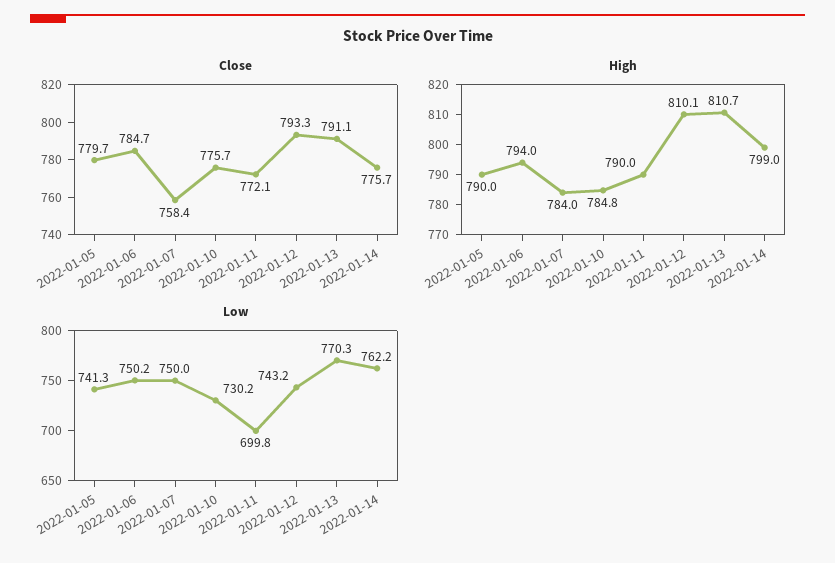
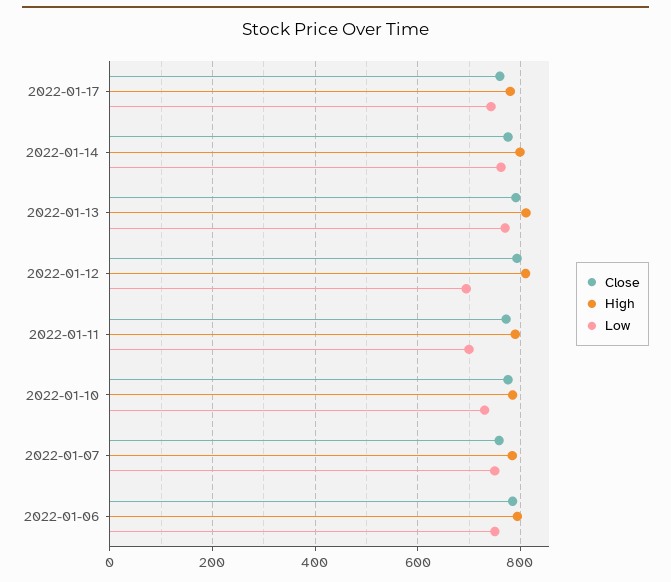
Close, 2022-01-05: 779.7 -> none
High, 2022-01-05: 790 -> none
Low, 2022-01-05: 741.3 -> none
Low, 2022-01-12: 743.2 -> 700
Close, 2022-01-17: none -> 760
High, 2022-01-17: none -> 780
Low, 2022-01-17: none -> 740

